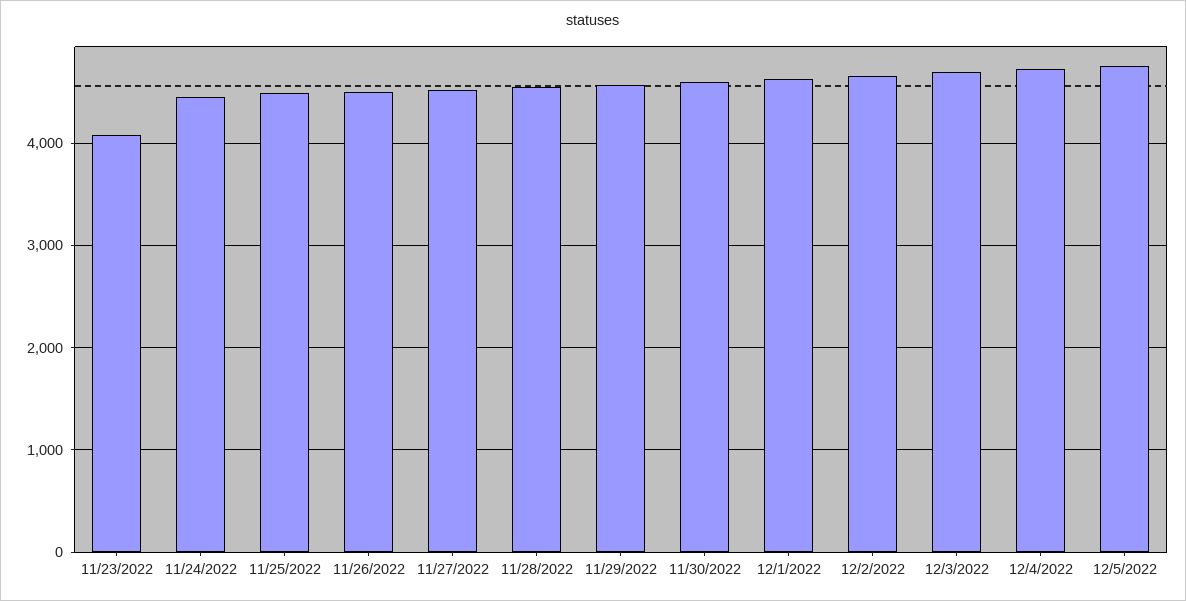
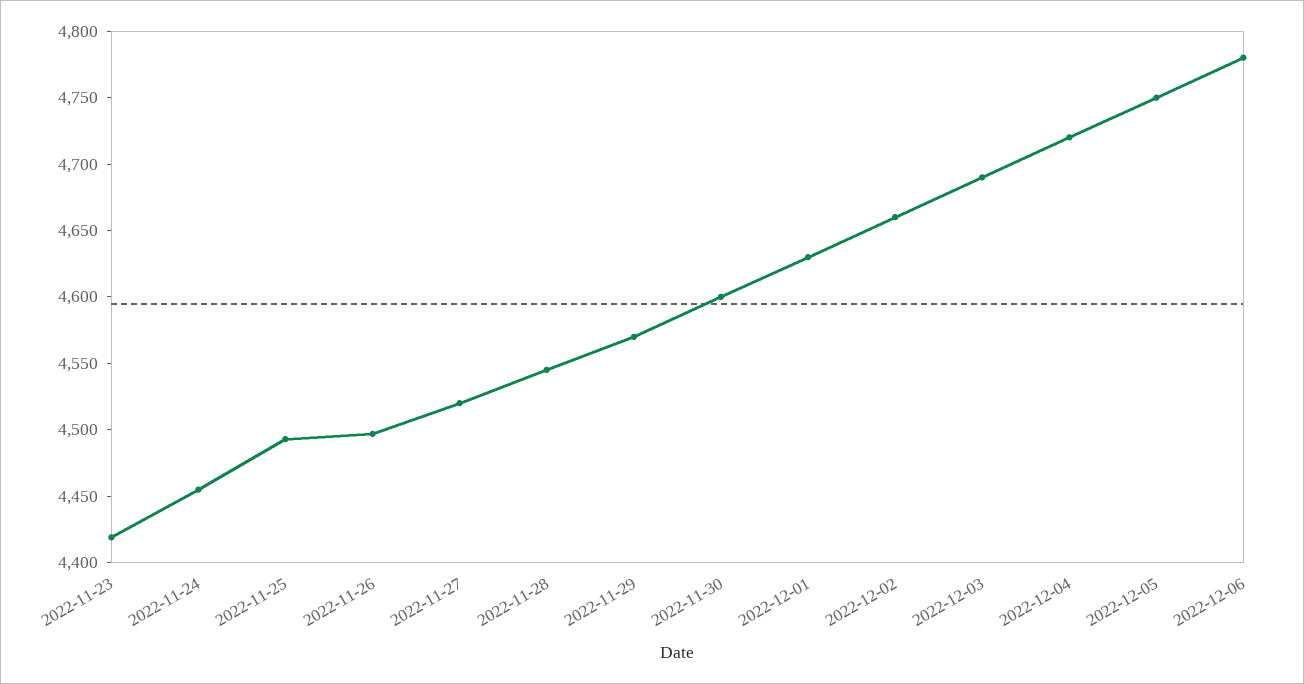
11/23/2022: 4100 -> 4420
2022-12-06: none -> 4780

